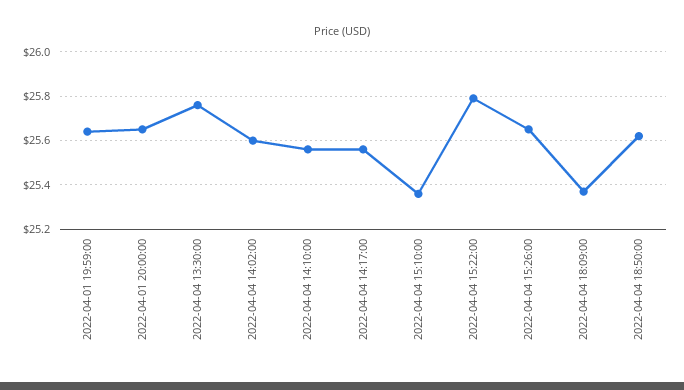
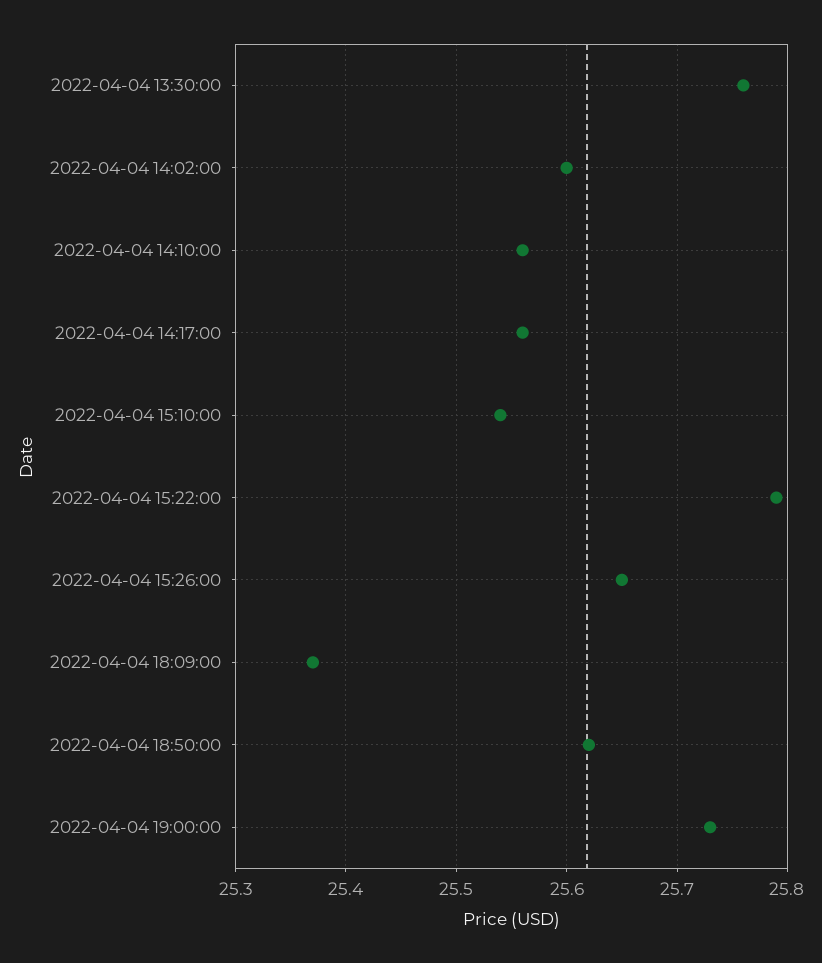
2022-04-01 19:59:00: 25.65 -> none
2022-04-01 20:00:00: 25.65 -> none
2022-04-04 15:10:00: 25.35 -> 25.54
2022-04-04 19:00:00: none -> 25.73

